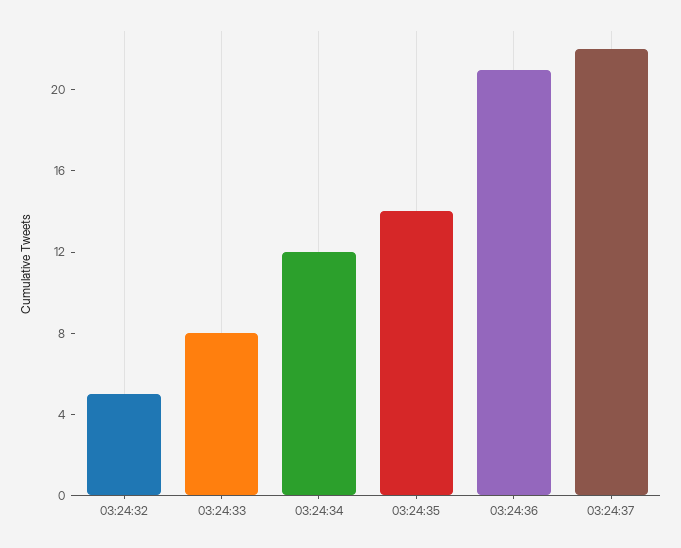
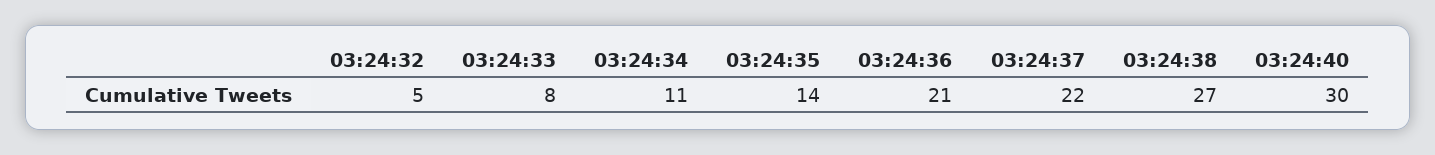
03:24:34: 12 -> 11
03:24:38: none -> 27
03:24:40: none -> 30

